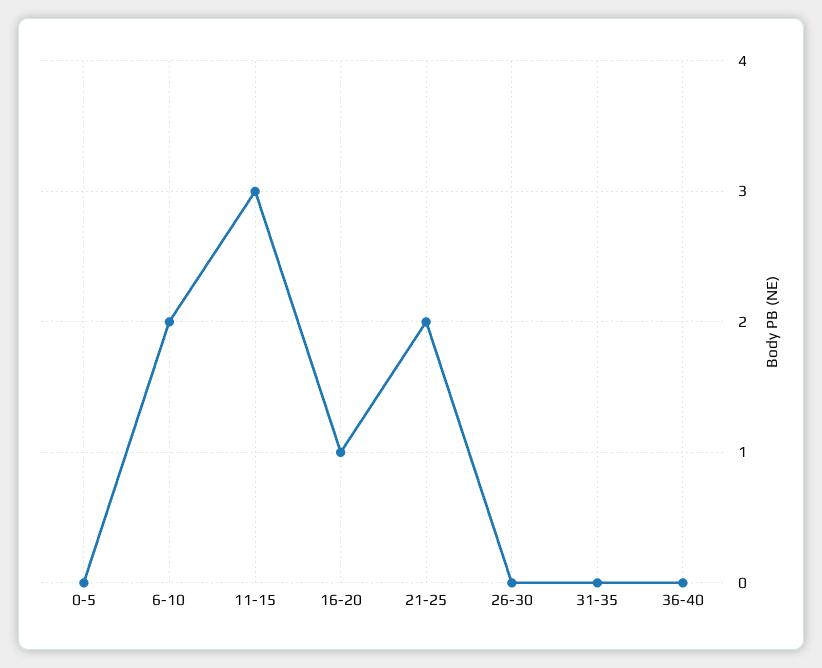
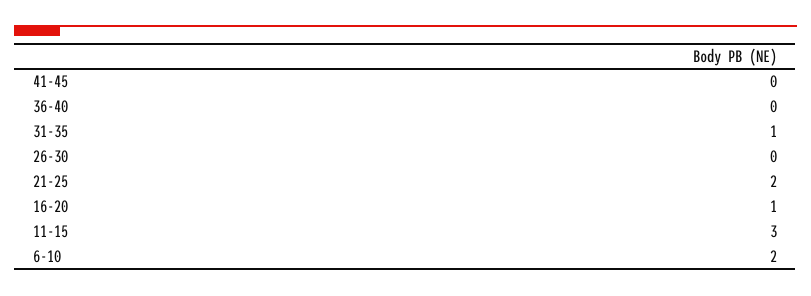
0-5: 0 -> none
31-35: 0 -> 1
41-45: none -> 0

